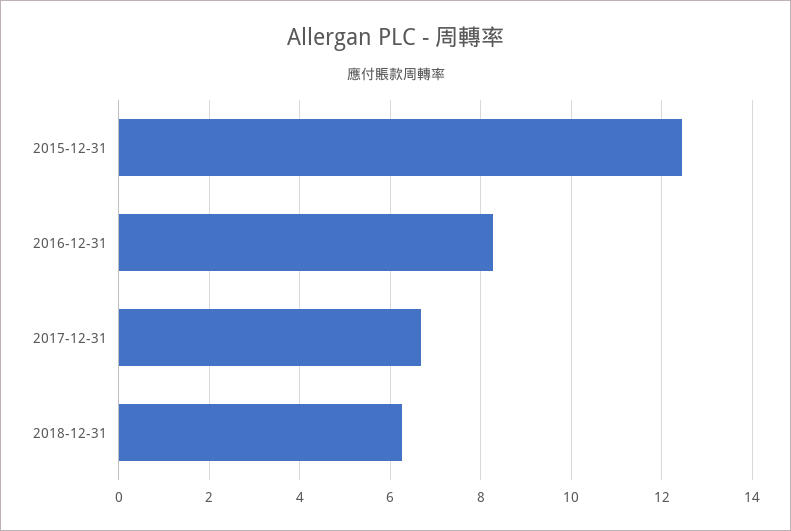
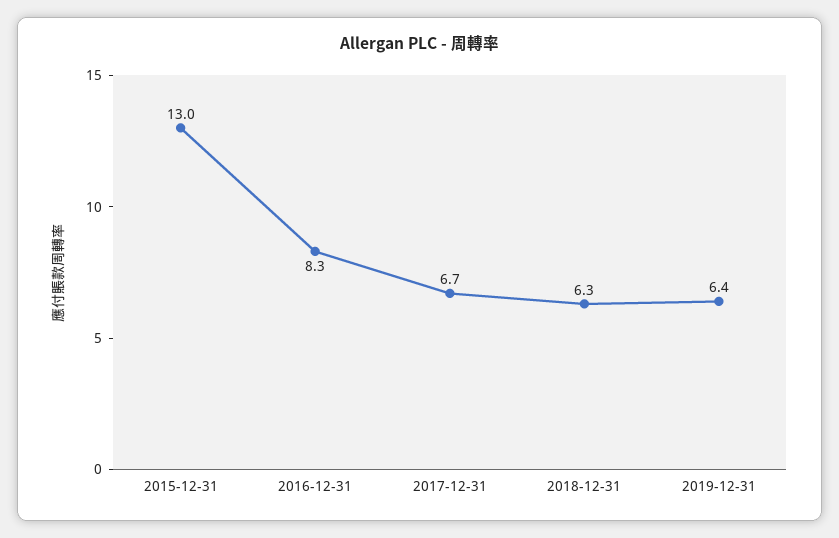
2015-12-31: 12.4 -> 13
2019-12-31: none -> 6.4

